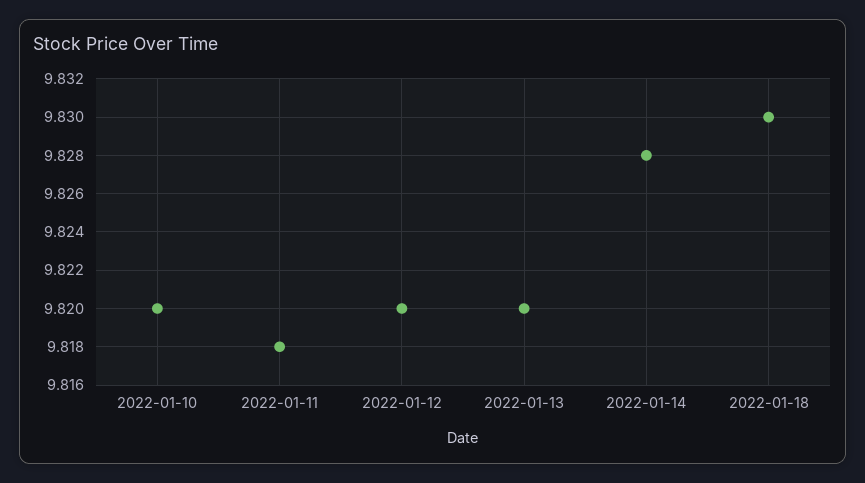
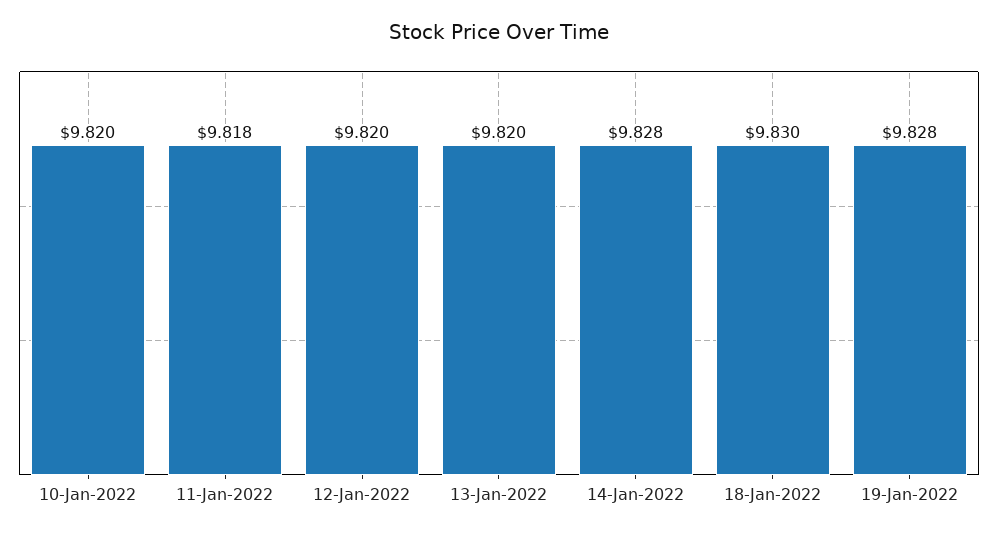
19-Jan-2022: none -> 9.828

